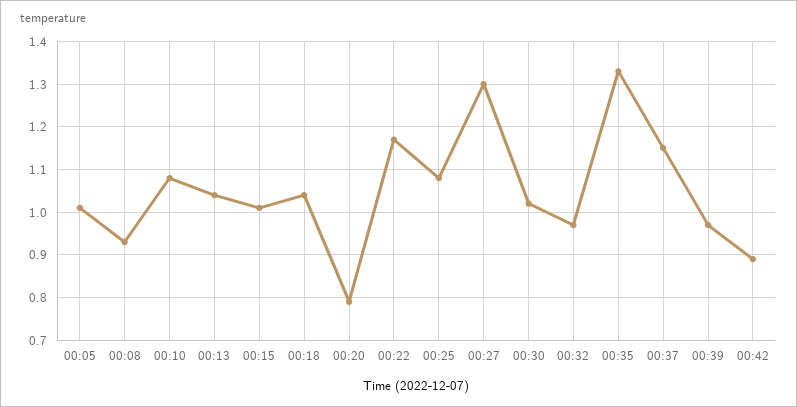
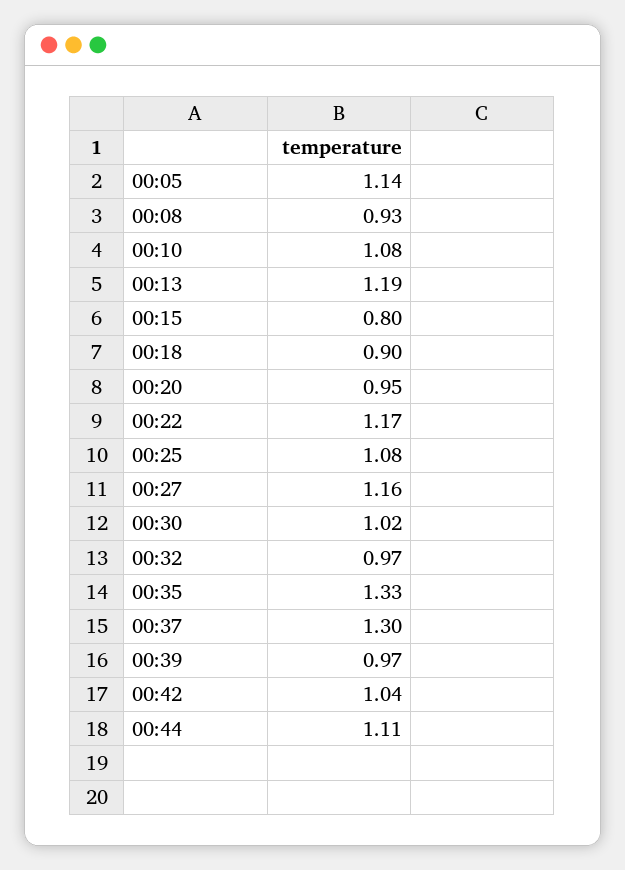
00:05: 1 -> 1.14
00:13: 1.05 -> 1.19
00:15: 1 -> 0.8
00:18: 1.05 -> 0.9
00:20: 0.8 -> 0.95
00:27: 1.3 -> 1.16
00:37: 1.15 -> 1.3
00:42: 0.9 -> 1.04
00:44: none -> 1.11

